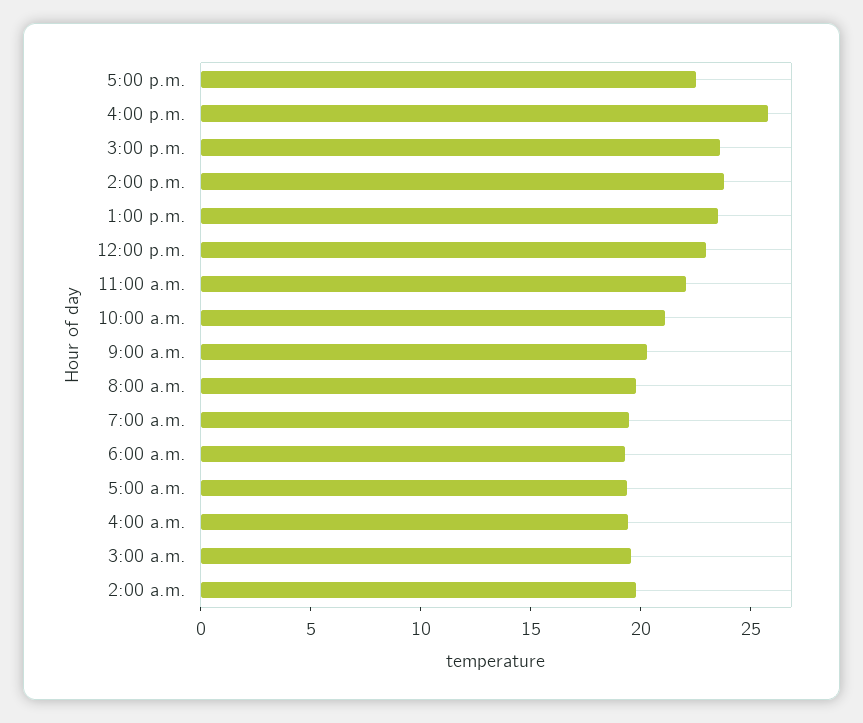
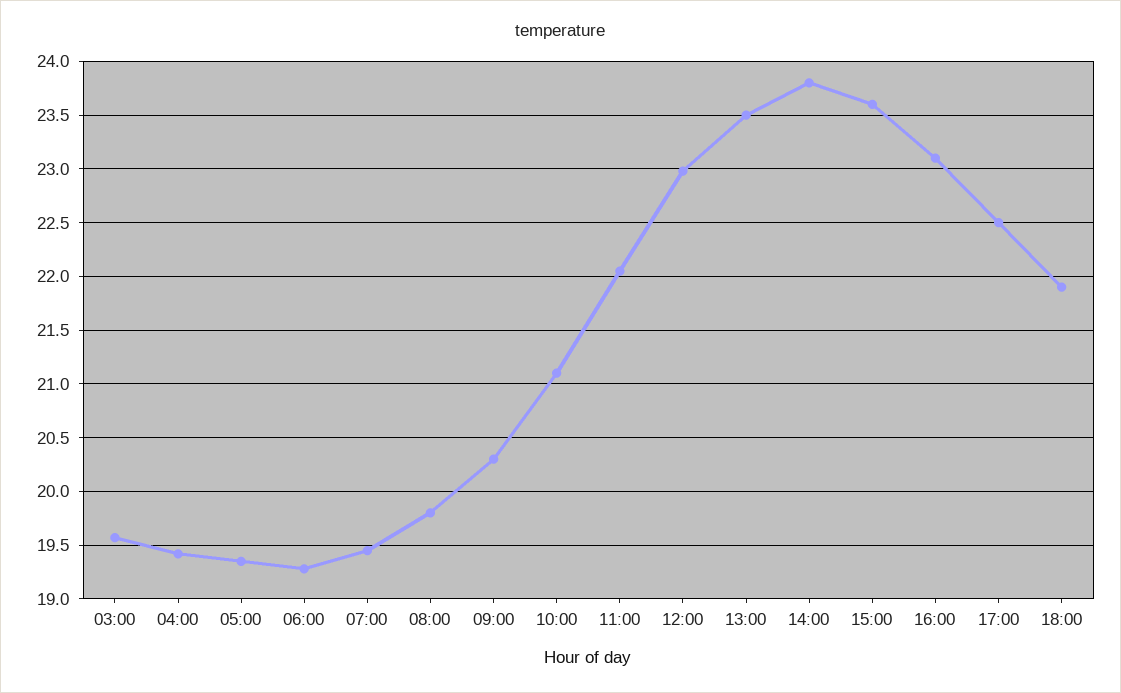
4:00 p.m.: 26 -> 23.1
2:00 a.m.: 20 -> none
18:00: none -> 21.9

